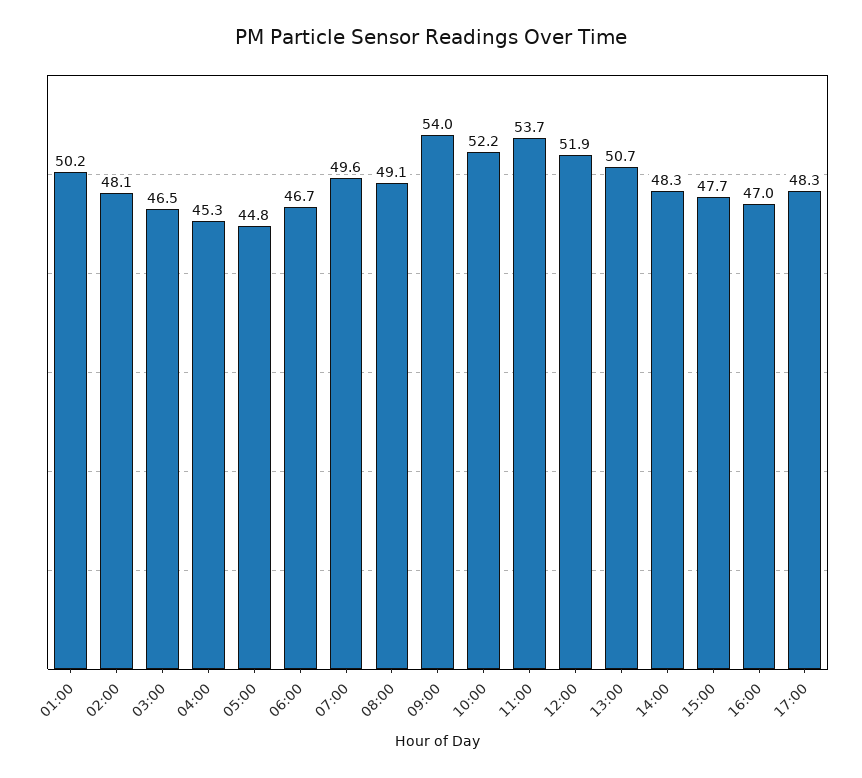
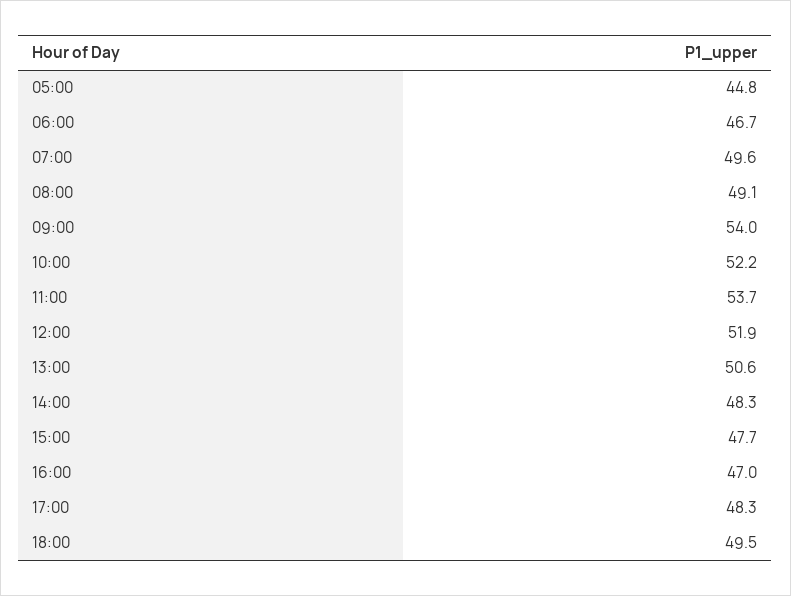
01:00: 50.2 -> none
02:00: 48.1 -> none
03:00: 46.5 -> none
04:00: 45.3 -> none
13:00: 50.7 -> 50.6
18:00: none -> 49.5

